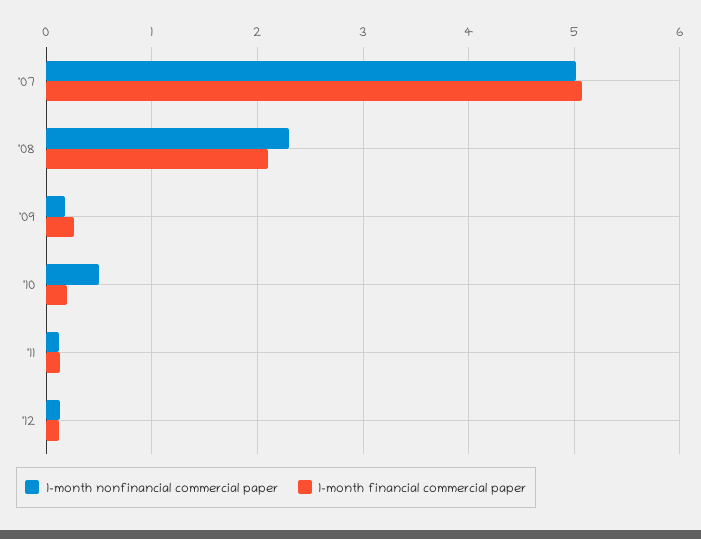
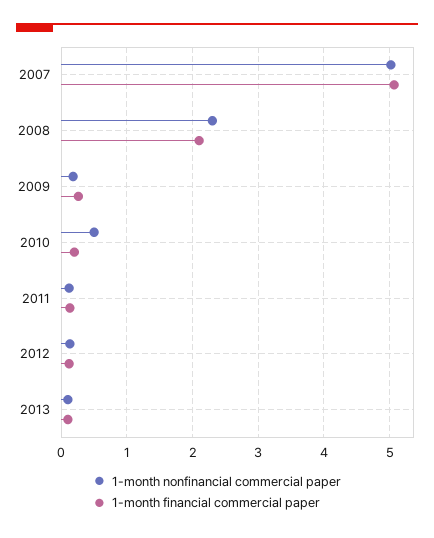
1-month nonfinancial commercial paper, 2013: none -> 0.1
1-month financial commercial paper, 2013: none -> 0.1

